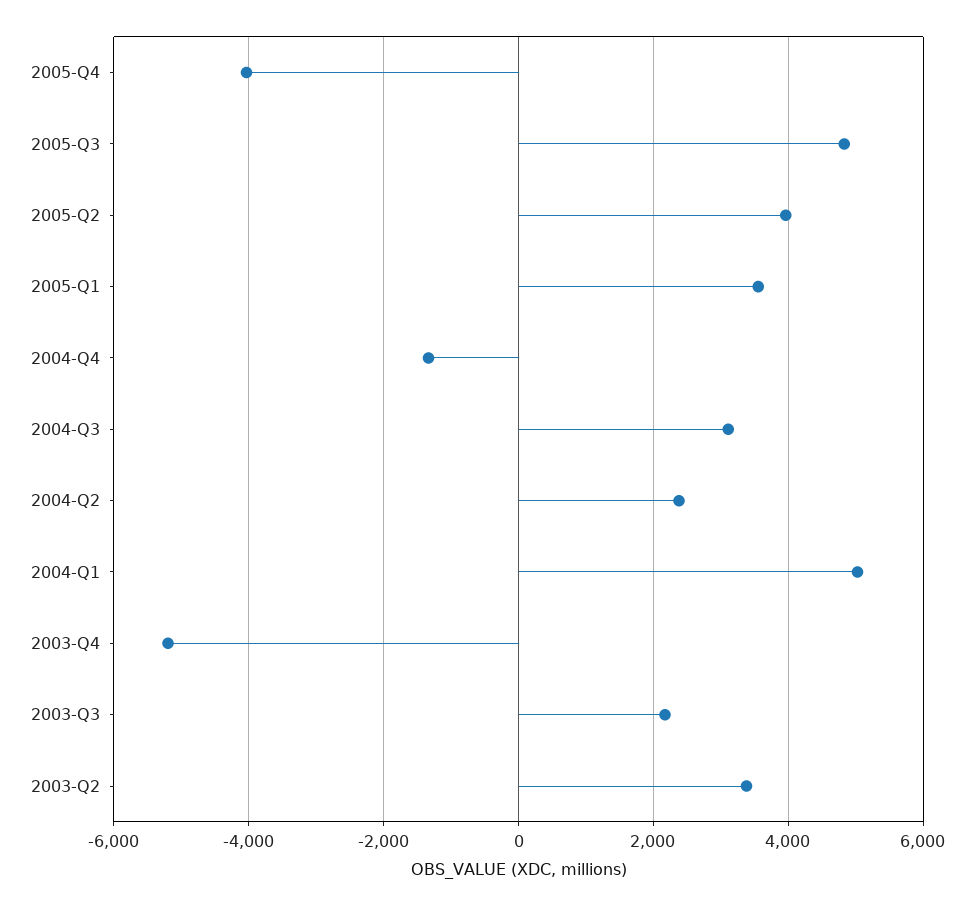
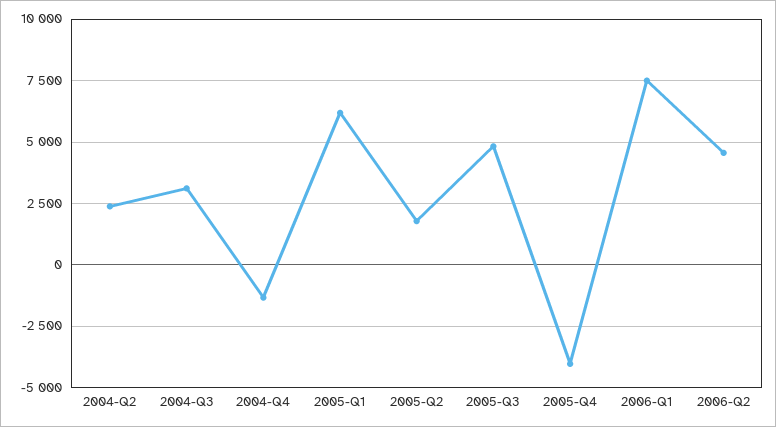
2005-Q2: 4000 -> 1750
2005-Q1: 3600 -> 6250
2004-Q1: 5000 -> none
2003-Q4: -5200 -> none
2003-Q3: 2200 -> none
2003-Q2: 3400 -> none
2006-Q1: none -> 7500
2006-Q2: none -> 4500

